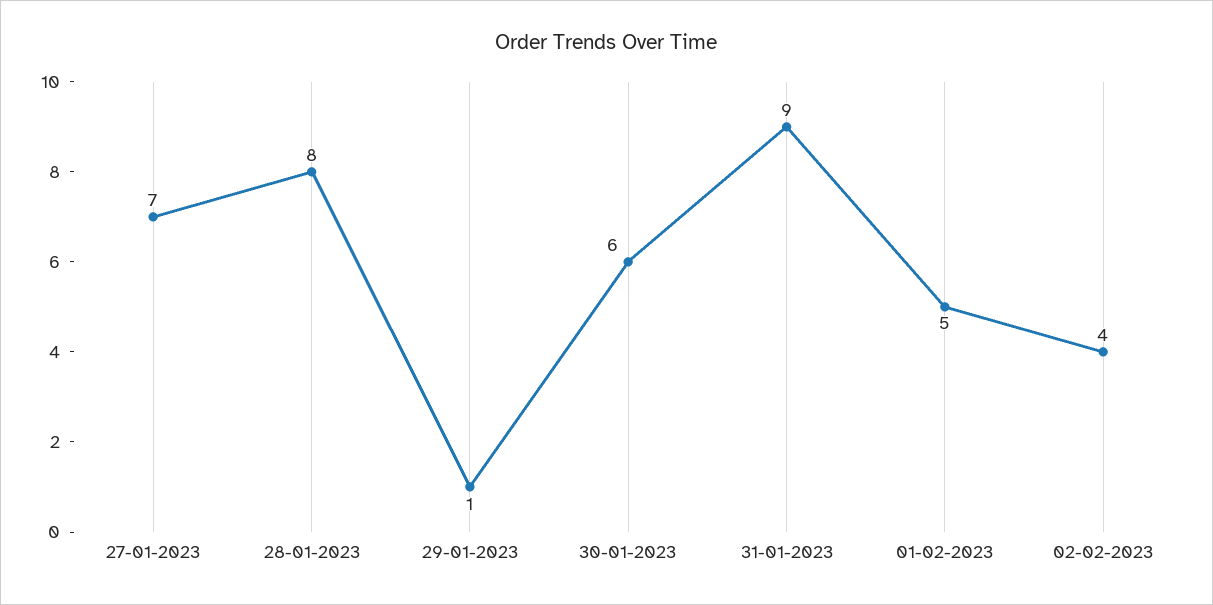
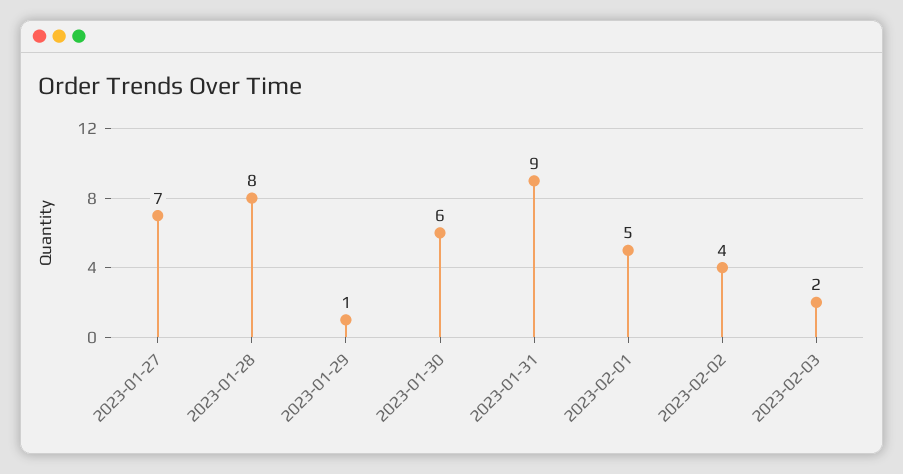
2023-02-03: none -> 2

